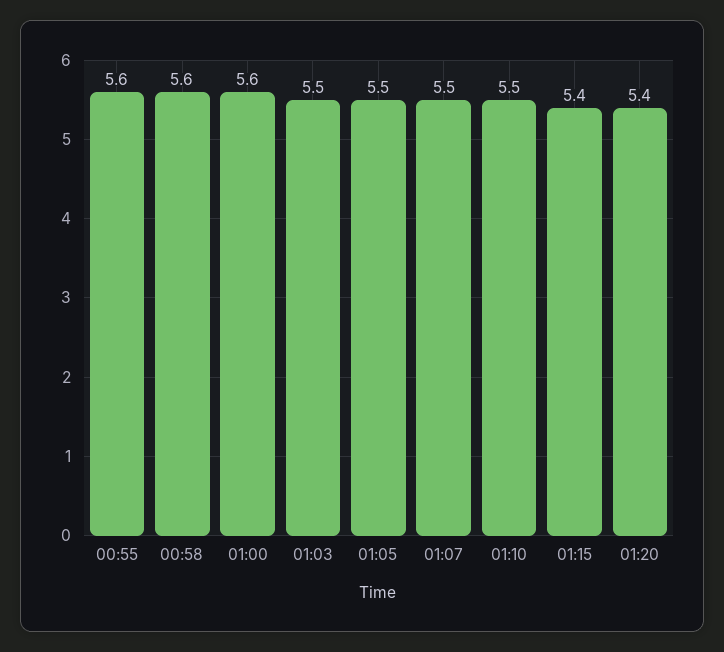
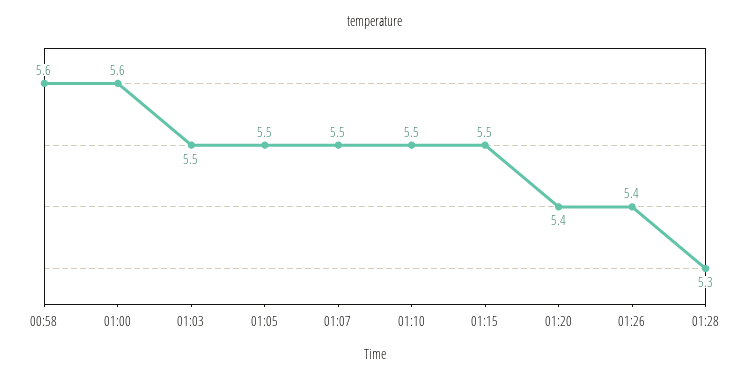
00:55: 5.6 -> none
01:15: 5.4 -> 5.5
01:26: none -> 5.4
01:28: none -> 5.3

